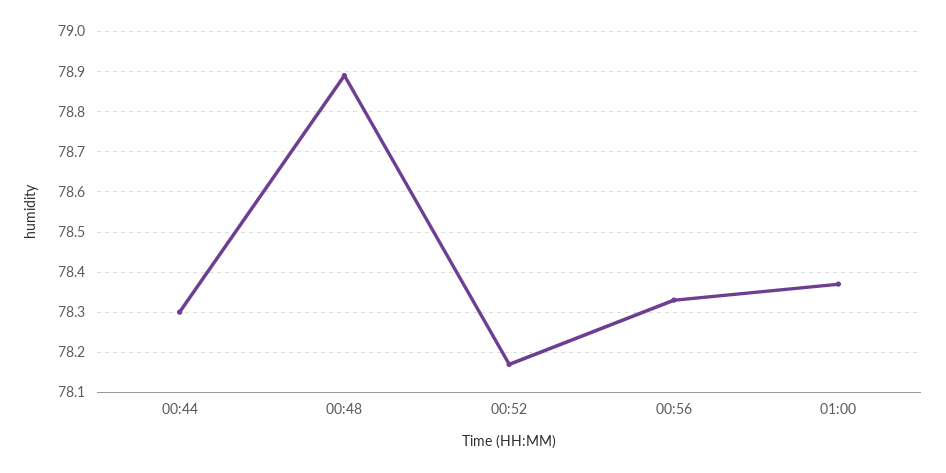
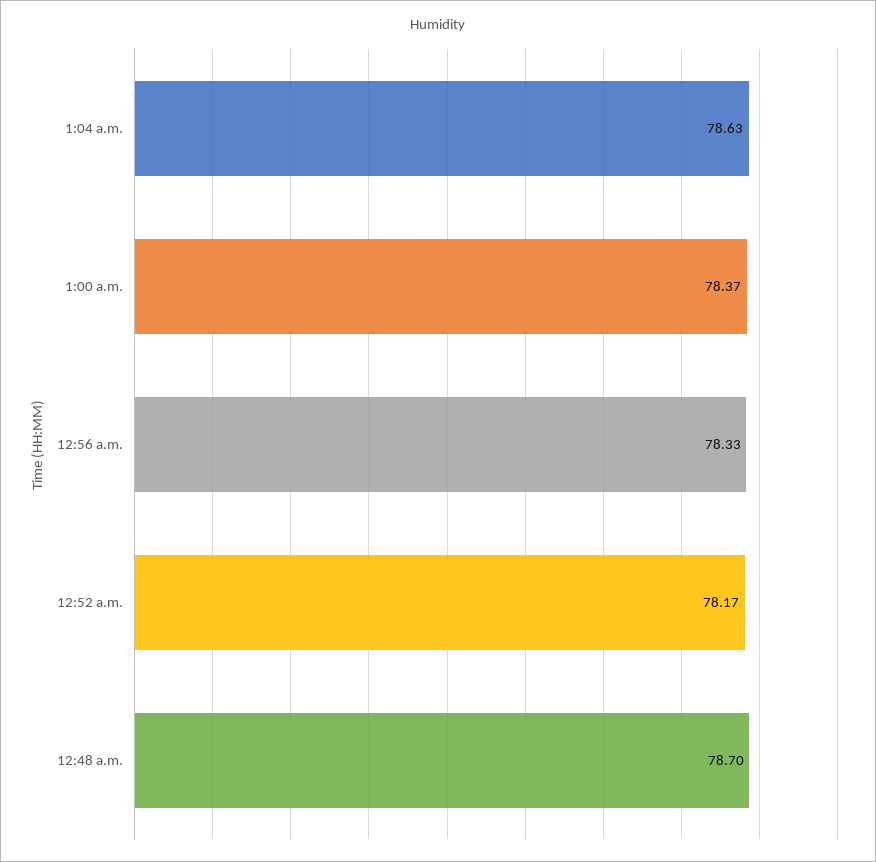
00:44: 78.3 -> none
00:48: 78.9 -> 78.7
1:04 a.m.: none -> 78.63

